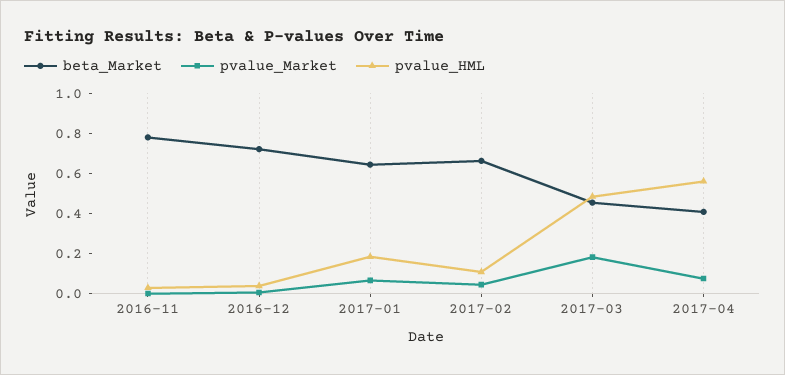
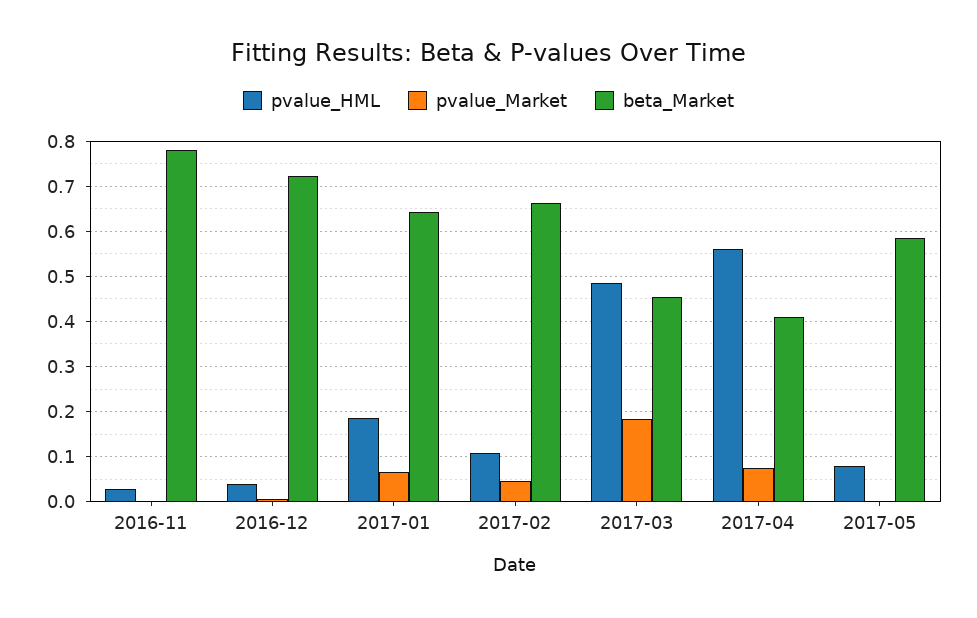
pvalue_HML, 2017-05: none -> 0.08
pvalue_Market, 2017-05: none -> 0
beta_Market, 2017-05: none -> 0.58

